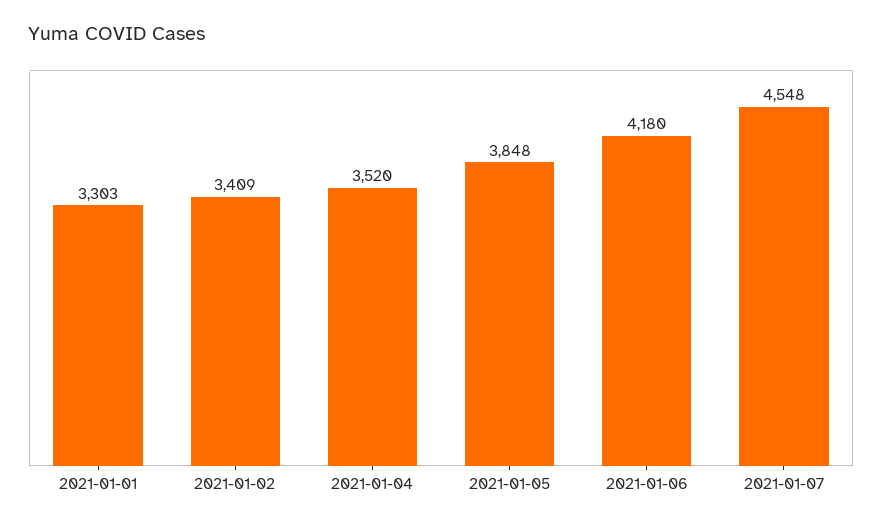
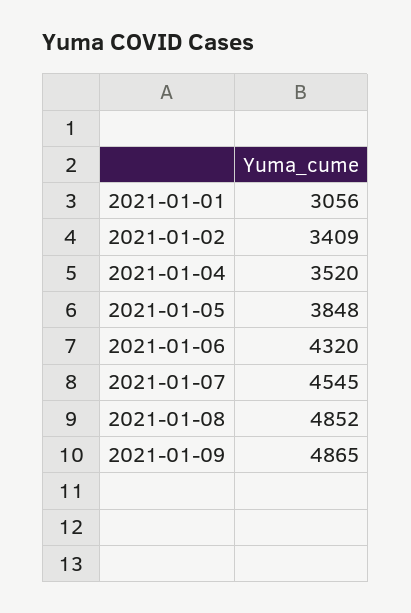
2021-01-01: 3303 -> 3056
2021-01-06: 4180 -> 4320
2021-01-07: 4548 -> 4545
2021-01-08: none -> 4852
2021-01-09: none -> 4865

